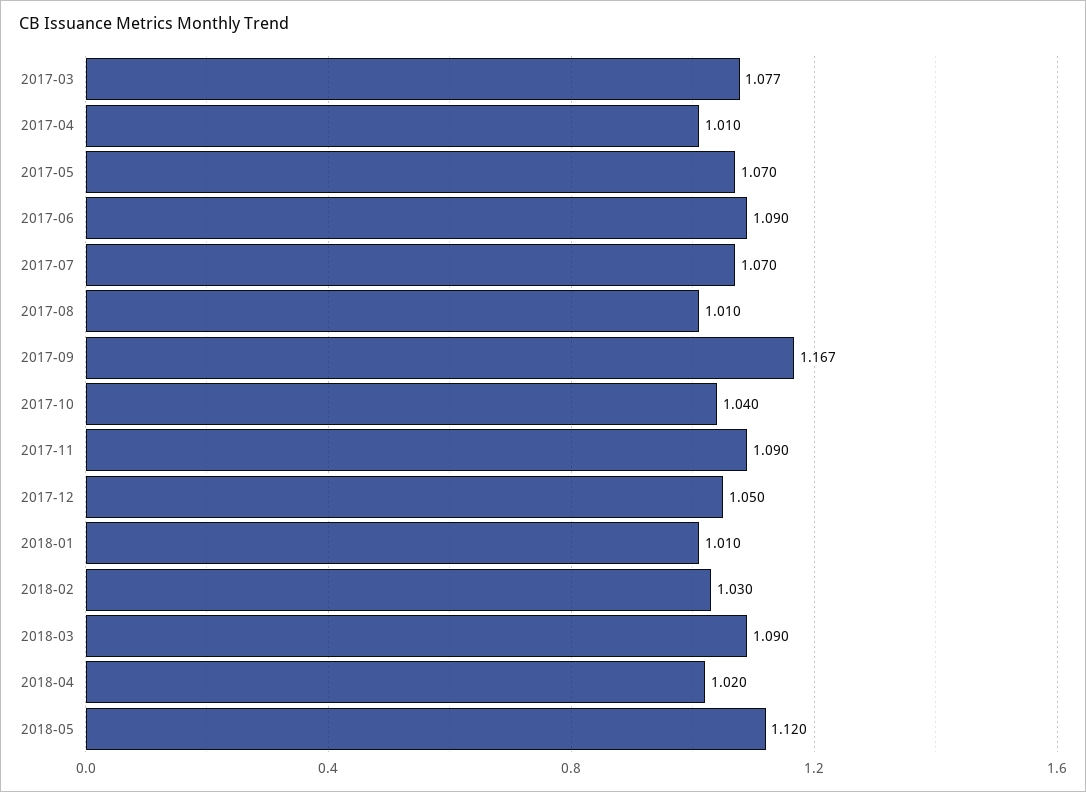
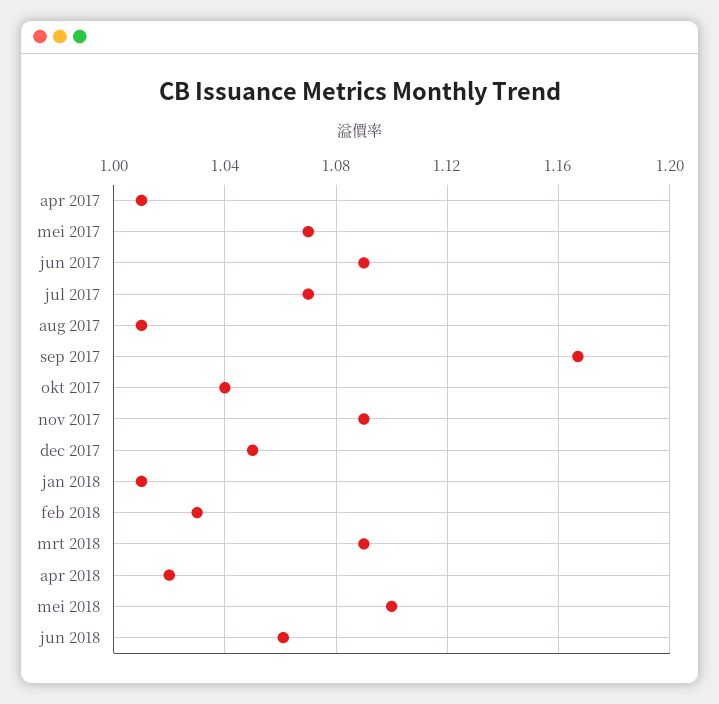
2017-03: 1.077 -> none
2018-05: 1.12 -> 1.1
jun 2018: none -> 1.06

